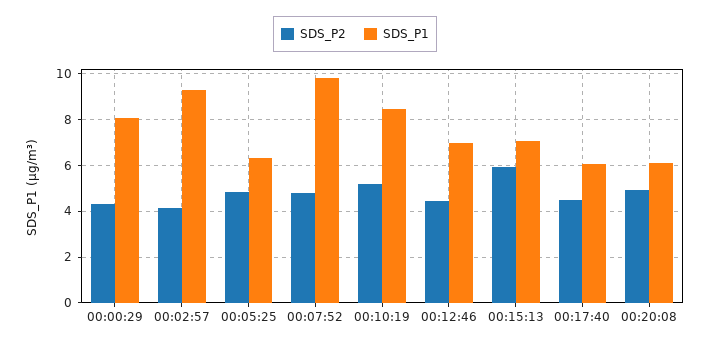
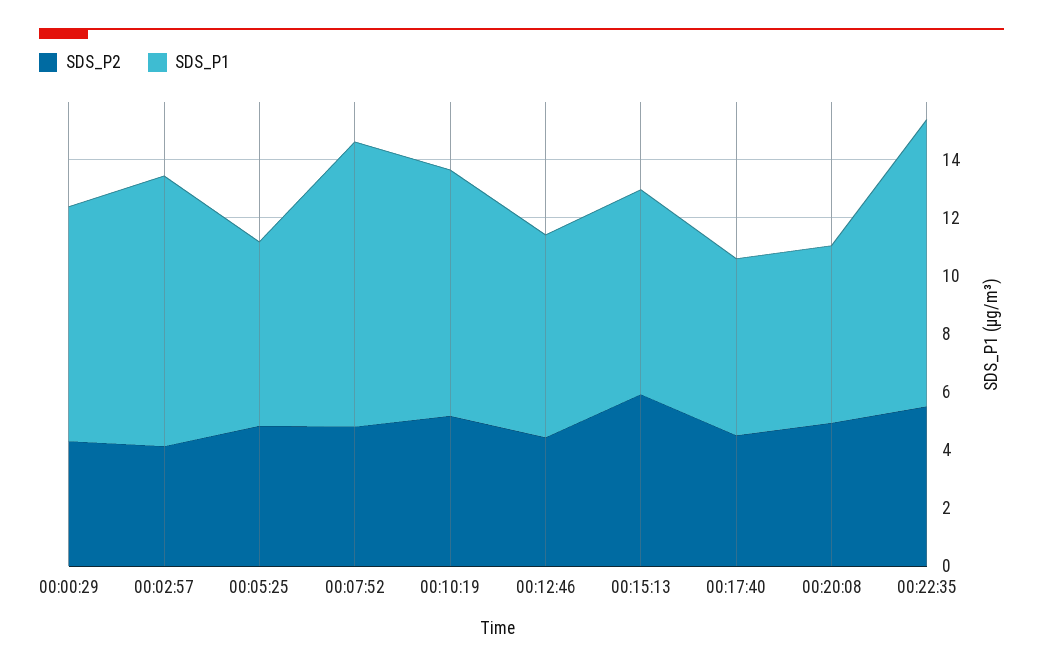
SDS_P2, 00:22:35: none -> 5.5
SDS_P1, 00:22:35: none -> 10

